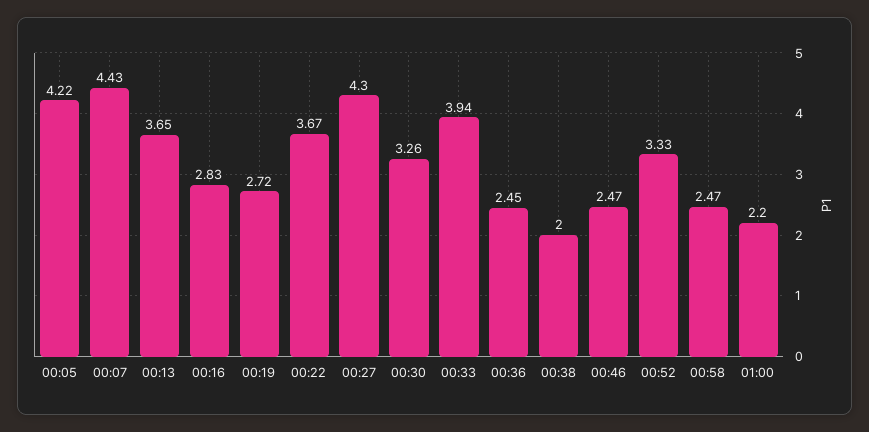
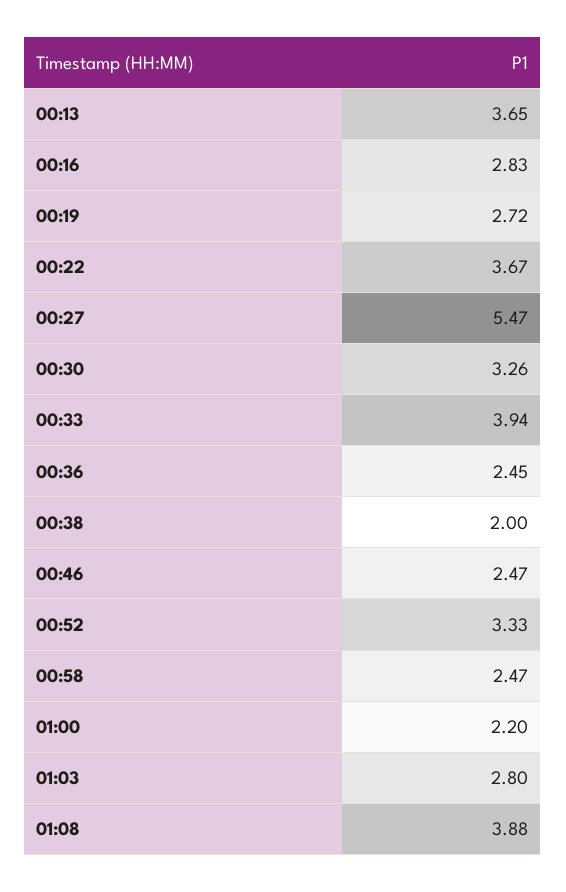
00:05: 4.22 -> none
00:07: 4.43 -> none
00:27: 4.3 -> 5.47
01:03: none -> 2.8
01:08: none -> 3.88

